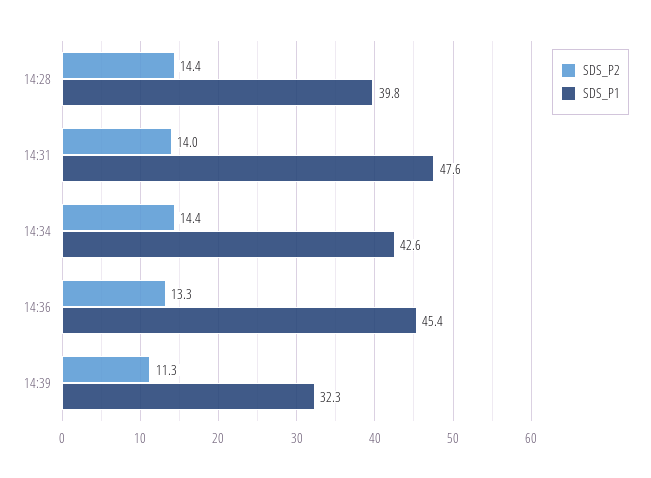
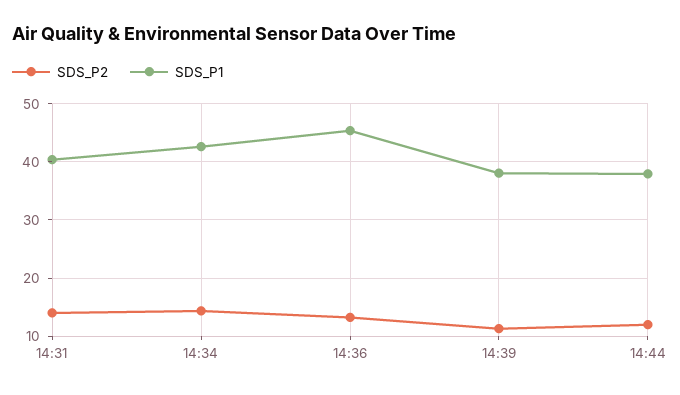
SDS_P2, 14:28: 14.4 -> none
SDS_P1, 14:28: 39.8 -> none
SDS_P1, 14:31: 47.6 -> 40
SDS_P1, 14:39: 32.3 -> 38
SDS_P2, 14:44: none -> 12
SDS_P1, 14:44: none -> 38

